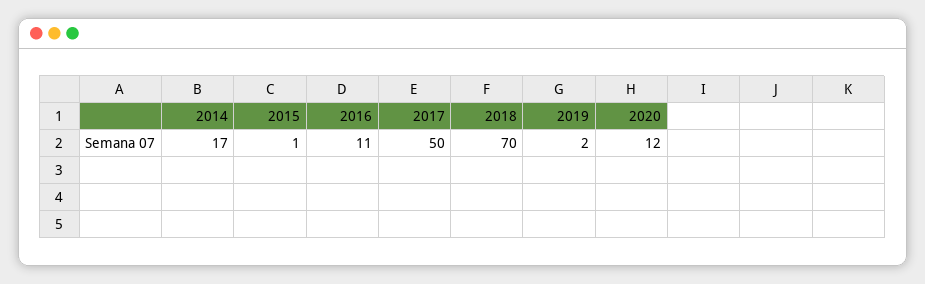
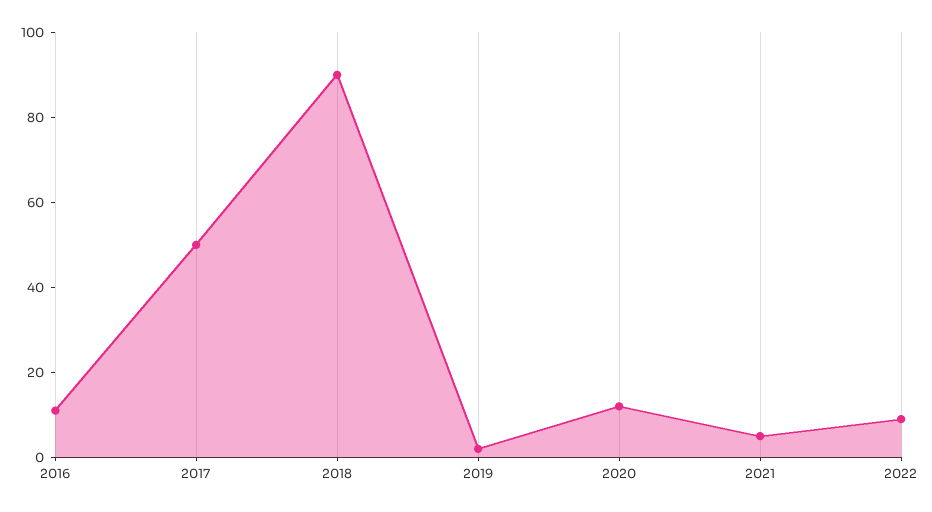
2014: 17 -> none
2015: 1 -> none
2018: 70 -> 90
2021: none -> 5
2022: none -> 10

